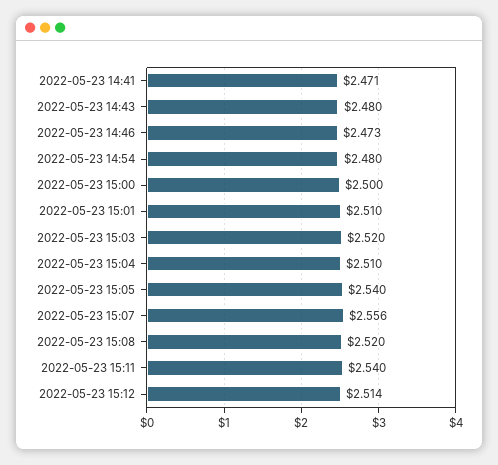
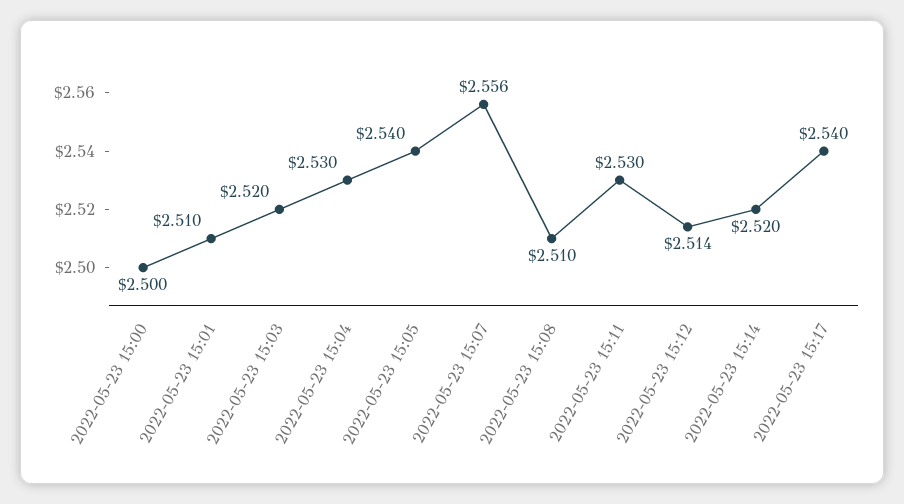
2022-05-23 14:41: 2.471 -> none
2022-05-23 14:43: 2.48 -> none
2022-05-23 14:46: 2.473 -> none
2022-05-23 14:54: 2.48 -> none
2022-05-23 15:04: 2.51 -> 2.53
2022-05-23 15:08: 2.52 -> 2.51
2022-05-23 15:11: 2.54 -> 2.53
2022-05-23 15:14: none -> 2.52
2022-05-23 15:17: none -> 2.54

